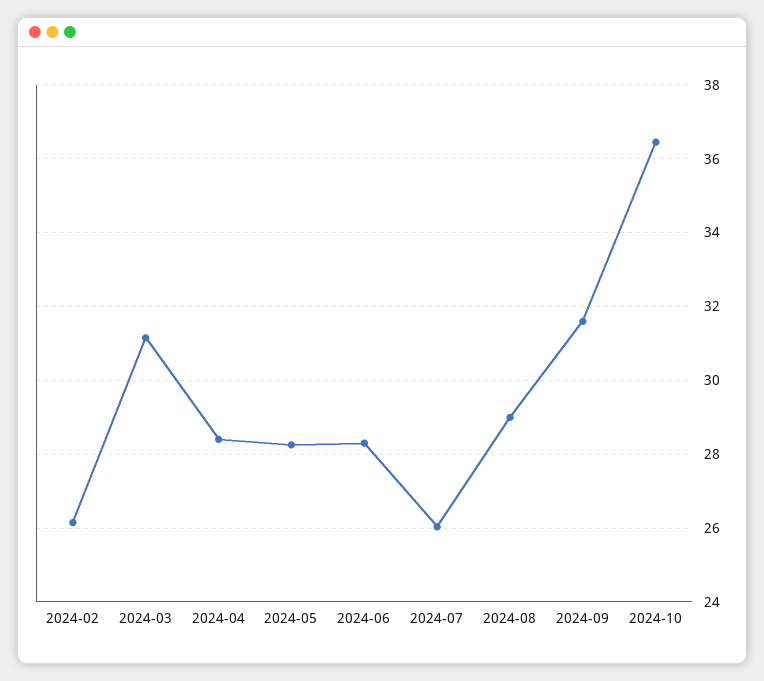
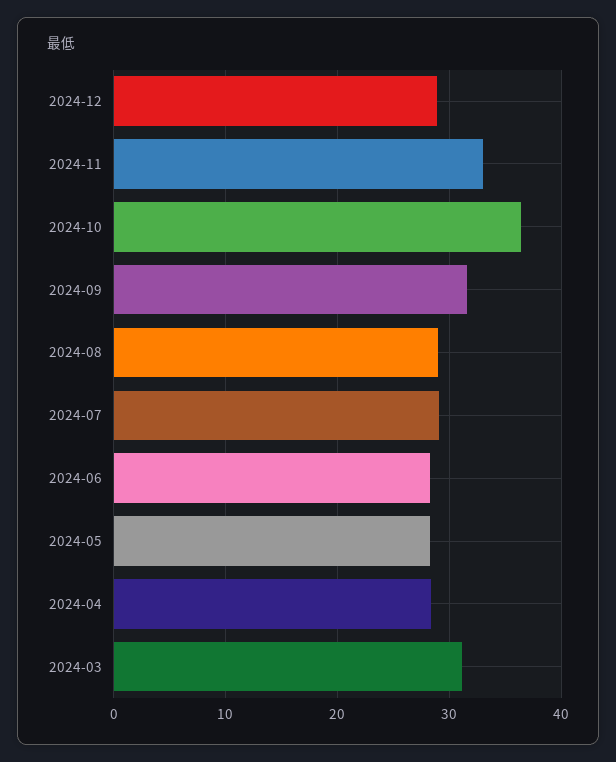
2024-02: 26.2 -> none
2024-07: 26 -> 29
2024-12: none -> 29
2024-11: none -> 33

